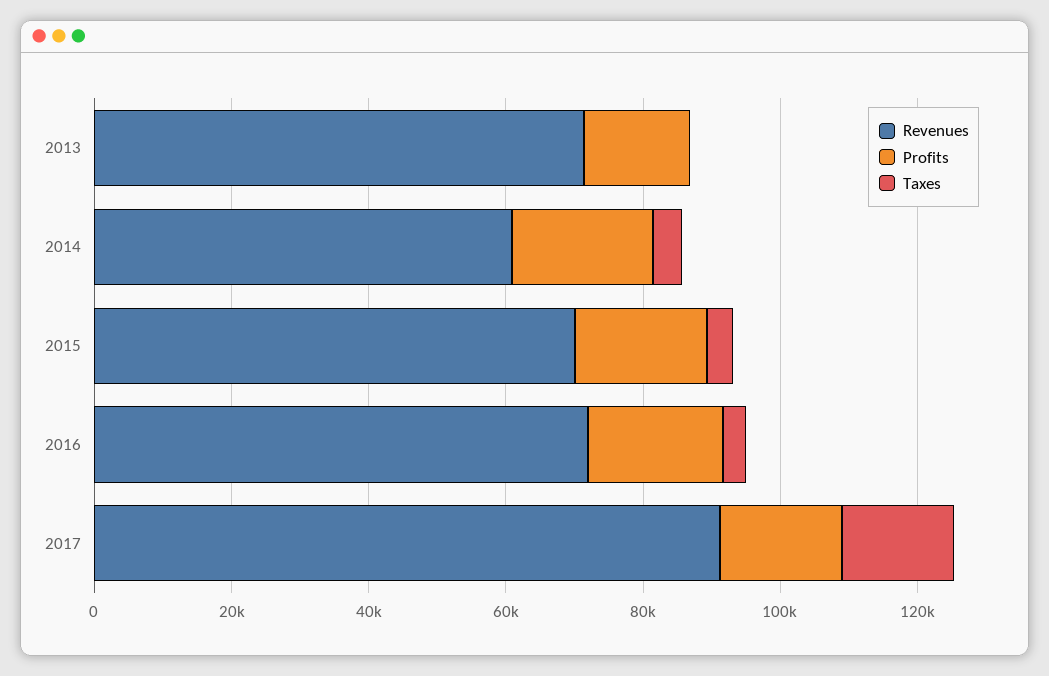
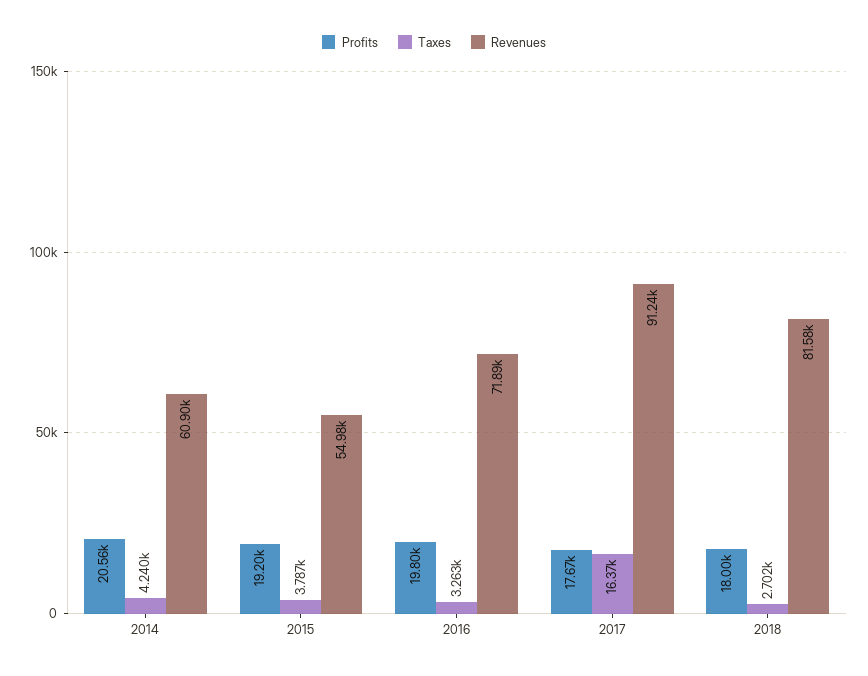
Revenues, 2013: 70000 -> none
Profits, 2013: 15000 -> none
Taxes, 2013: 0 -> none
Revenues, 2015: 70000 -> 54980
Profits, 2018: none -> 18000
Taxes, 2018: none -> 2702
Revenues, 2018: none -> 81580

